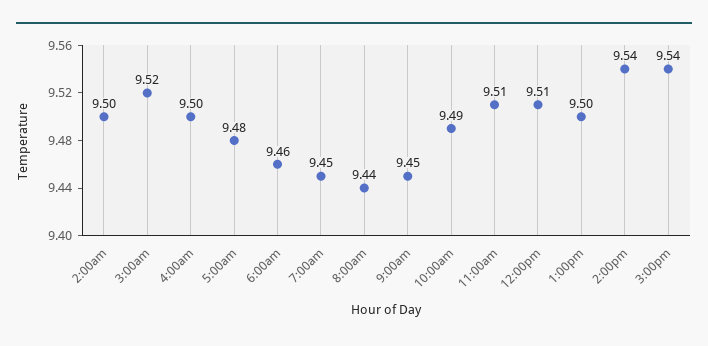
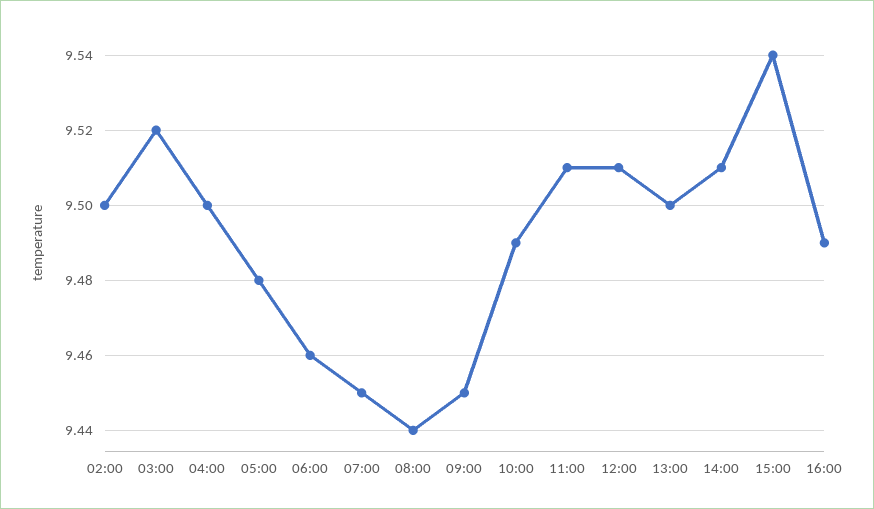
2:00pm: 9.54 -> 9.51
16:00: none -> 9.49

